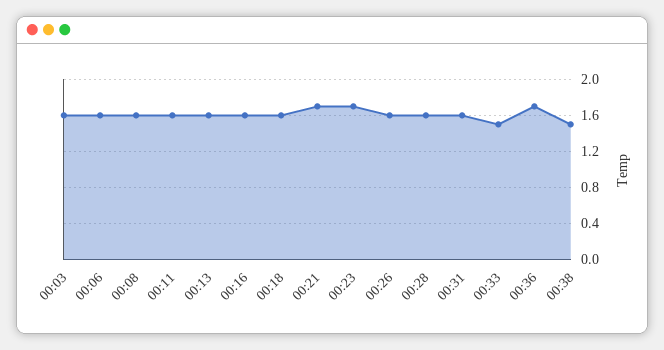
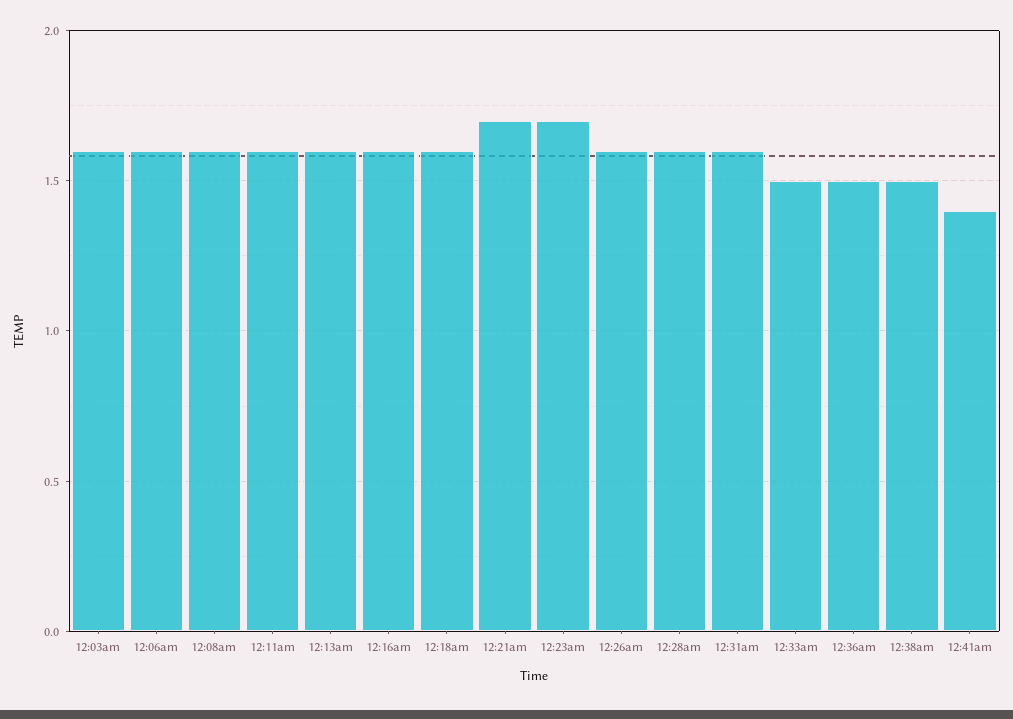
00:36: 1.7 -> 1.5
12:41am: none -> 1.4

